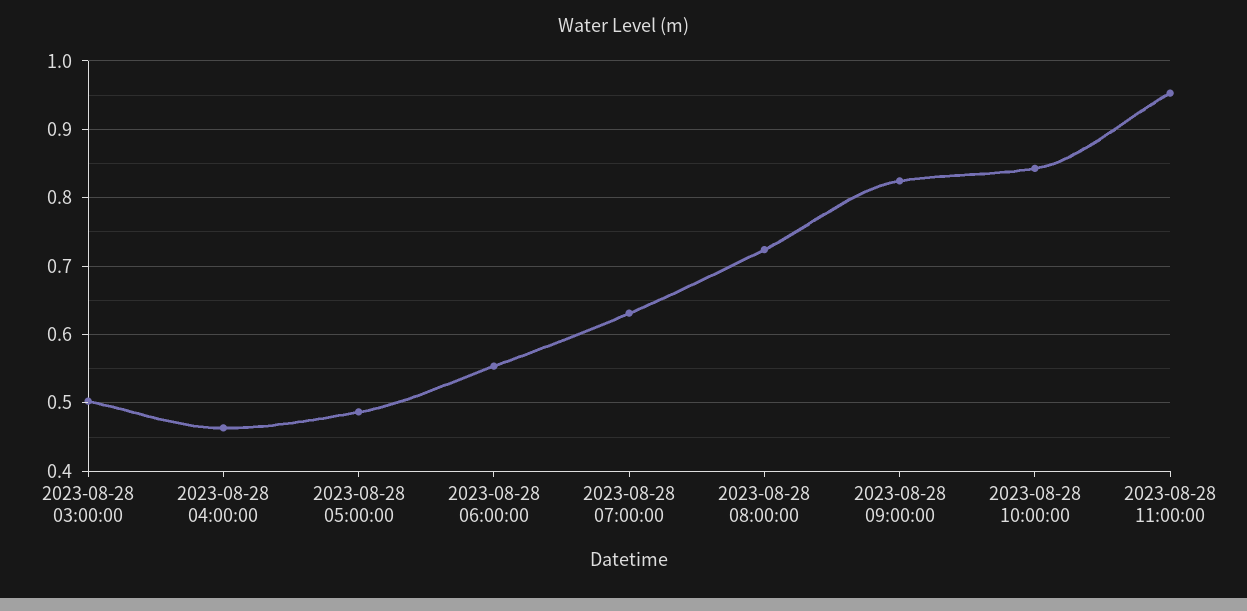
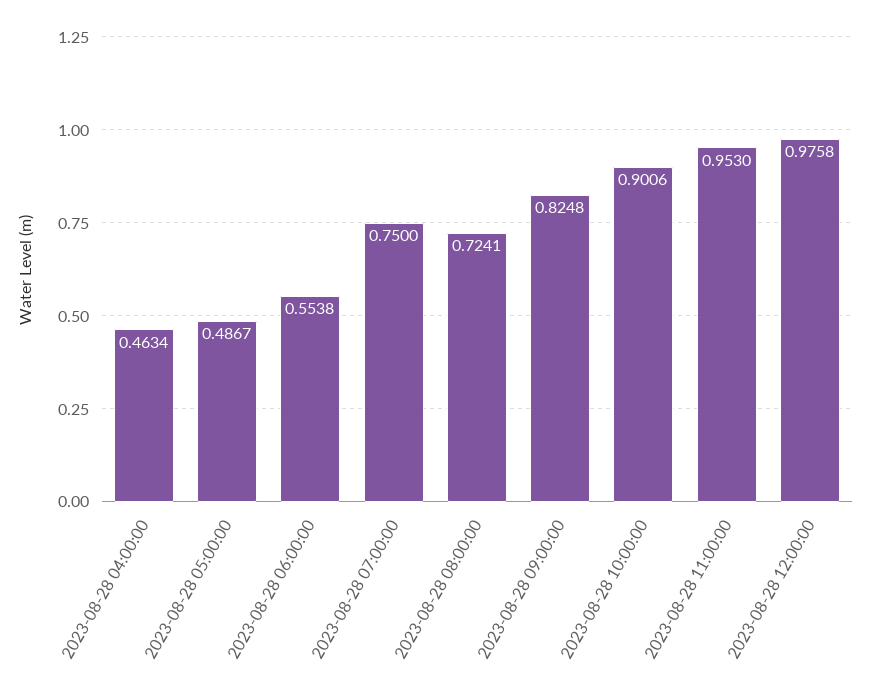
2023-08-28 03:00:00: 0.5 -> none
2023-08-28 07:00:00: 0.63 -> 0.75
2023-08-28 10:00:00: 0.84 -> 0.9006
2023-08-28 12:00:00: none -> 0.9758

